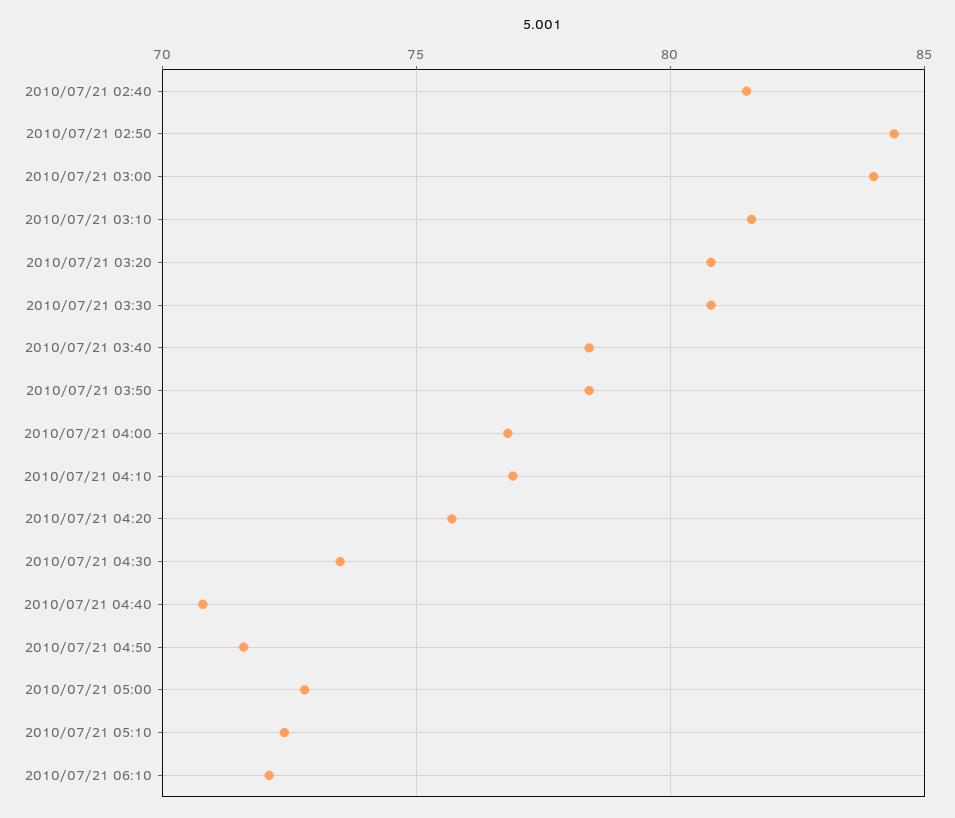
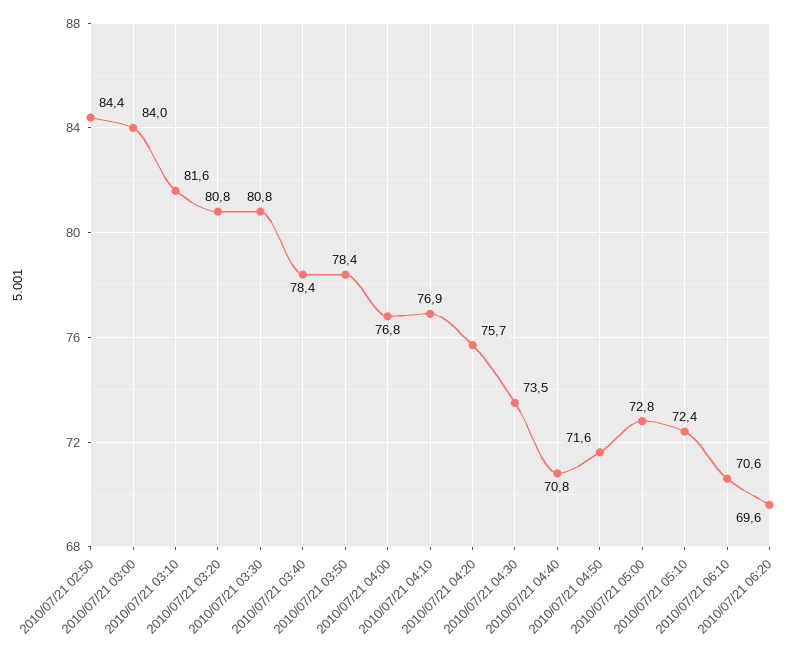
2010/07/21 02:40: 81.5 -> none
2010/07/21 06:10: 72 -> 70.6
2010/07/21 06:20: none -> 69.6

